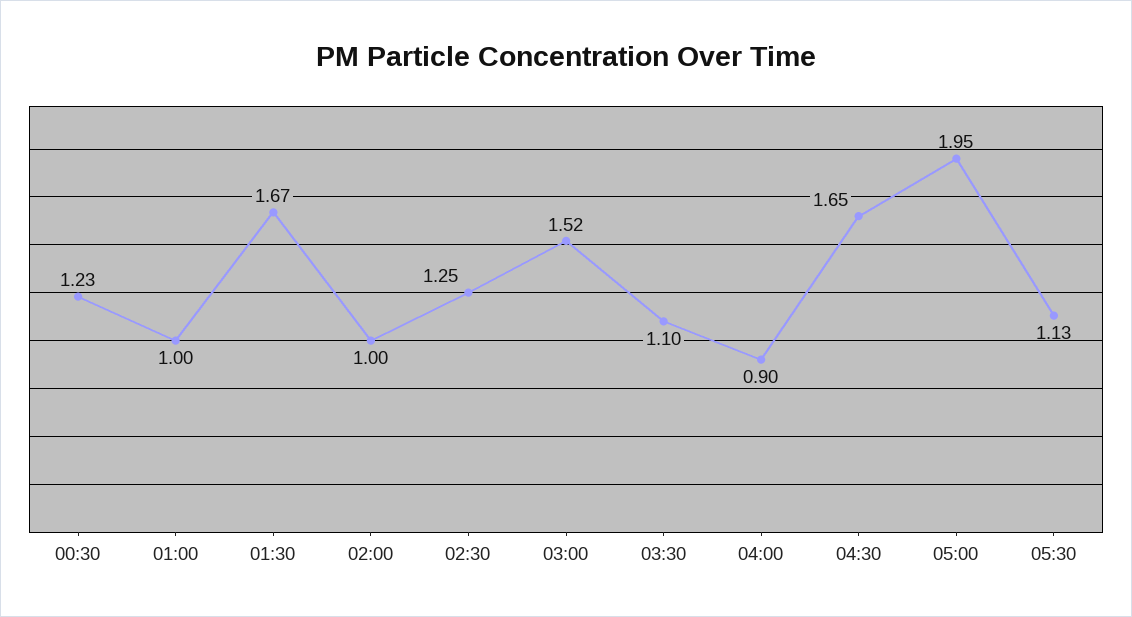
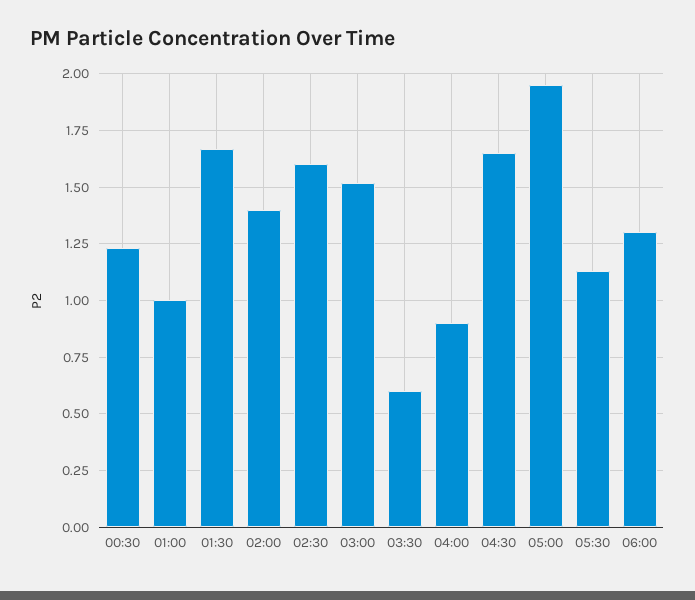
02:00: 1 -> 1.4
02:30: 1.25 -> 1.6
03:30: 1.1 -> 0.6
06:00: none -> 1.3

